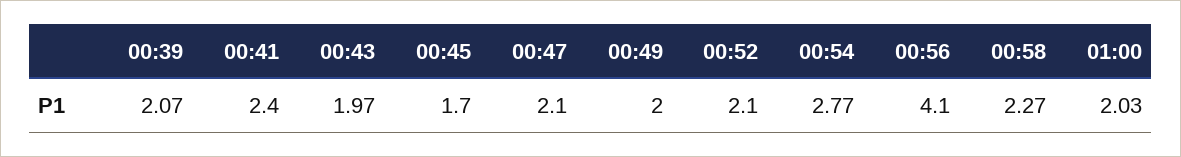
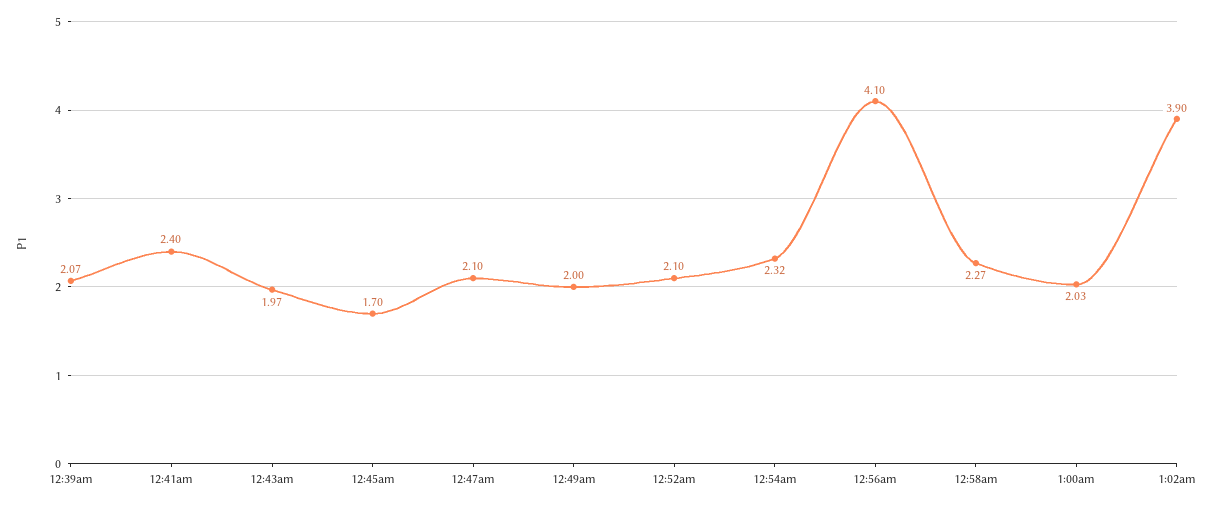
00:54: 2.77 -> 2.32
1:02am: none -> 3.9

